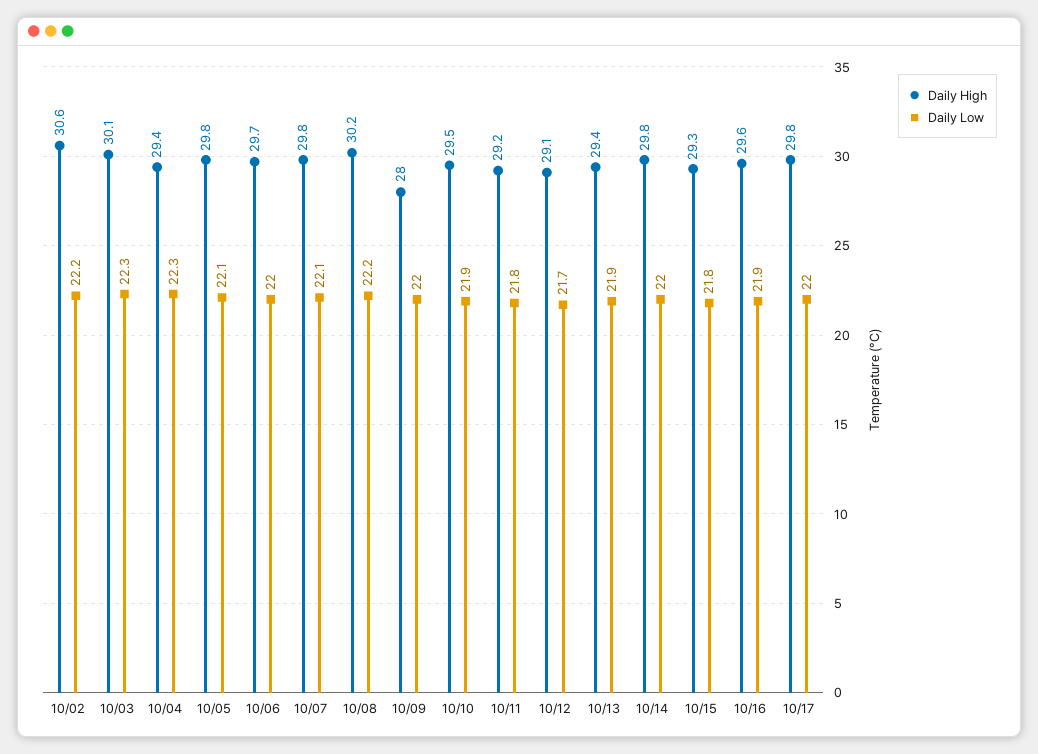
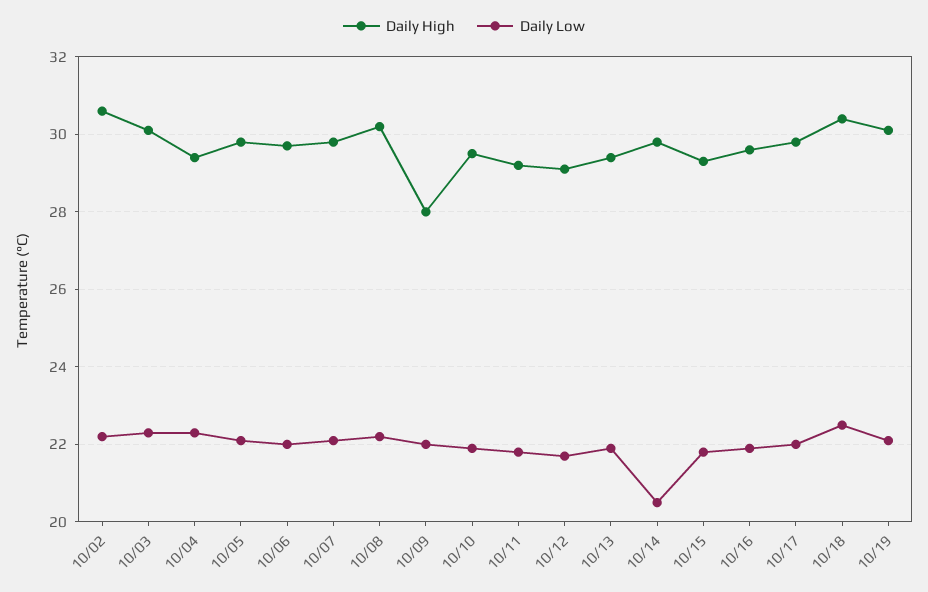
Daily Low, 10/14: 22 -> 20.5
Daily High, 10/18: none -> 30.5
Daily Low, 10/18: none -> 22.5
Daily High, 10/19: none -> 30
Daily Low, 10/19: none -> 22

